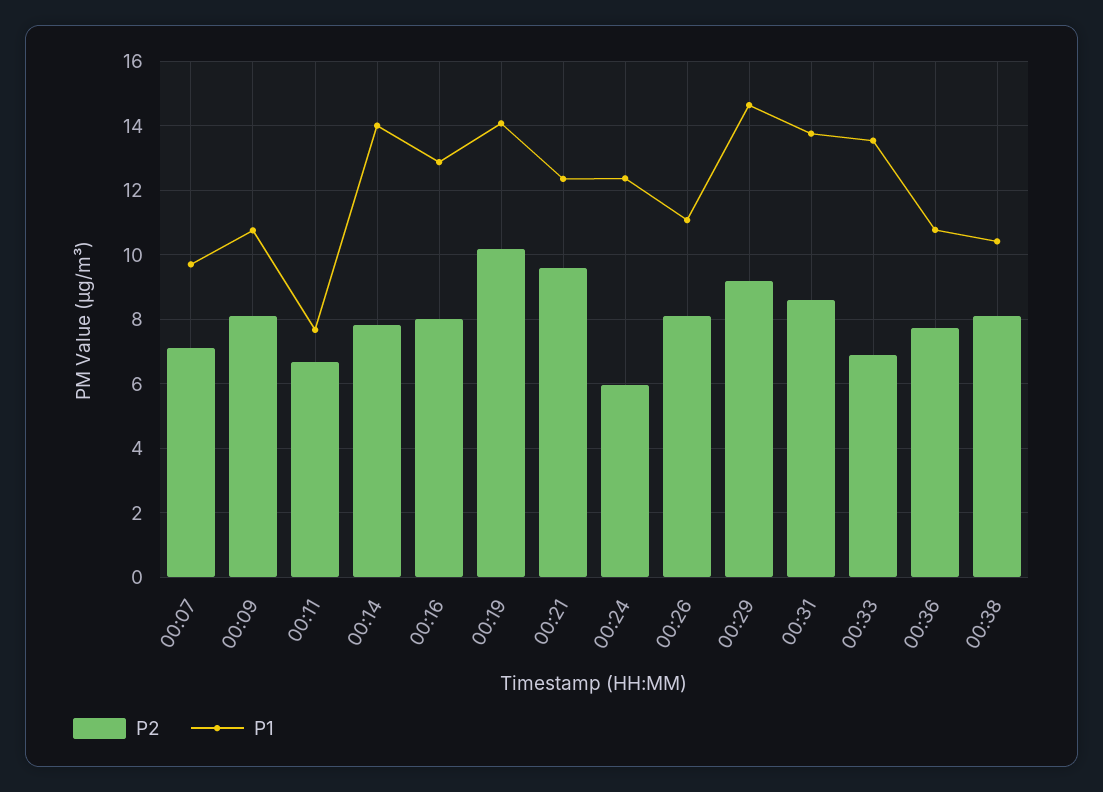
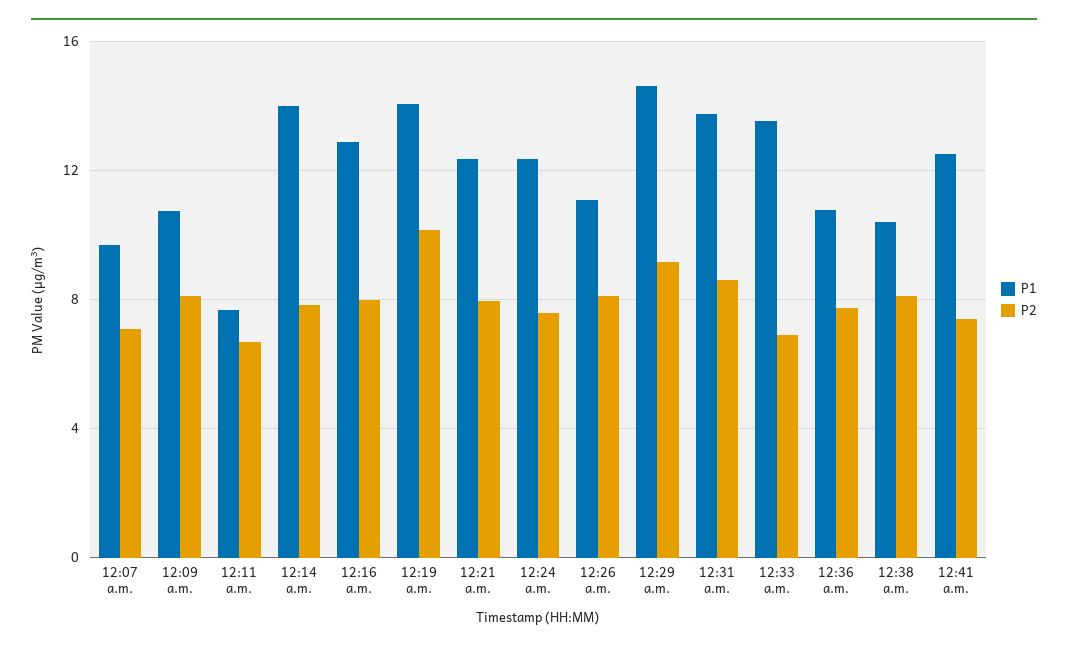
P2, 00:21: 9.6 -> 8
P2, 00:24: 6 -> 7.5
P1, 12:41 a.m.: none -> 12.5
P2, 12:41 a.m.: none -> 7.5

